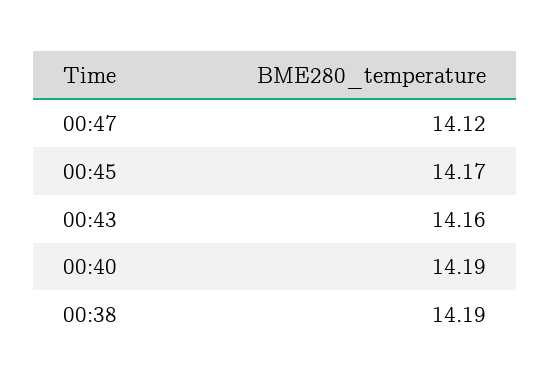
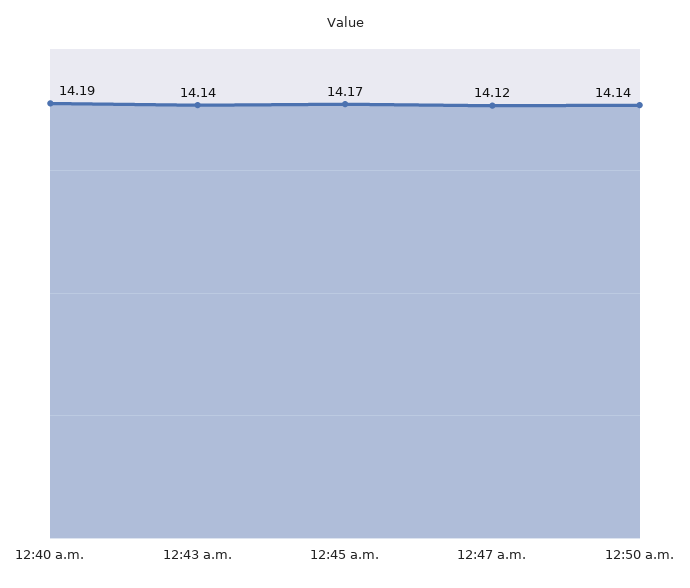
00:43: 14.16 -> 14.14
00:38: 14.19 -> none
12:50 a.m.: none -> 14.14

